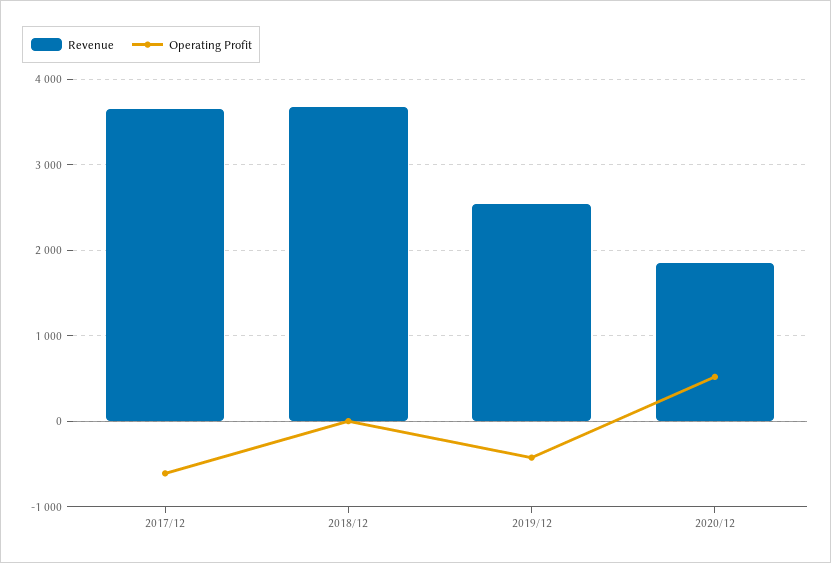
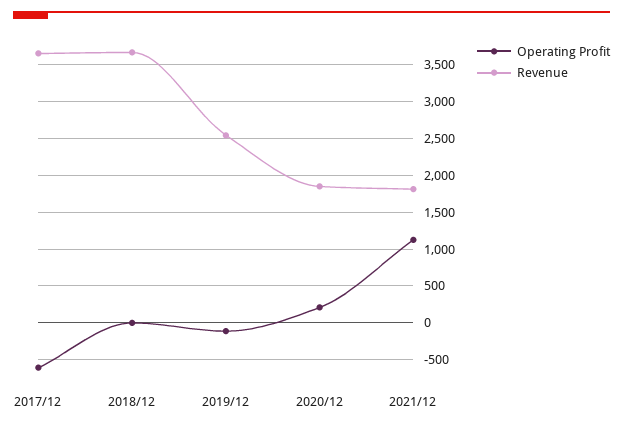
Operating Profit, 2019/12: -400 -> -100
Operating Profit, 2020/12: 500 -> 200
Operating Profit, 2021/12: none -> 1100
Revenue, 2021/12: none -> 1800

